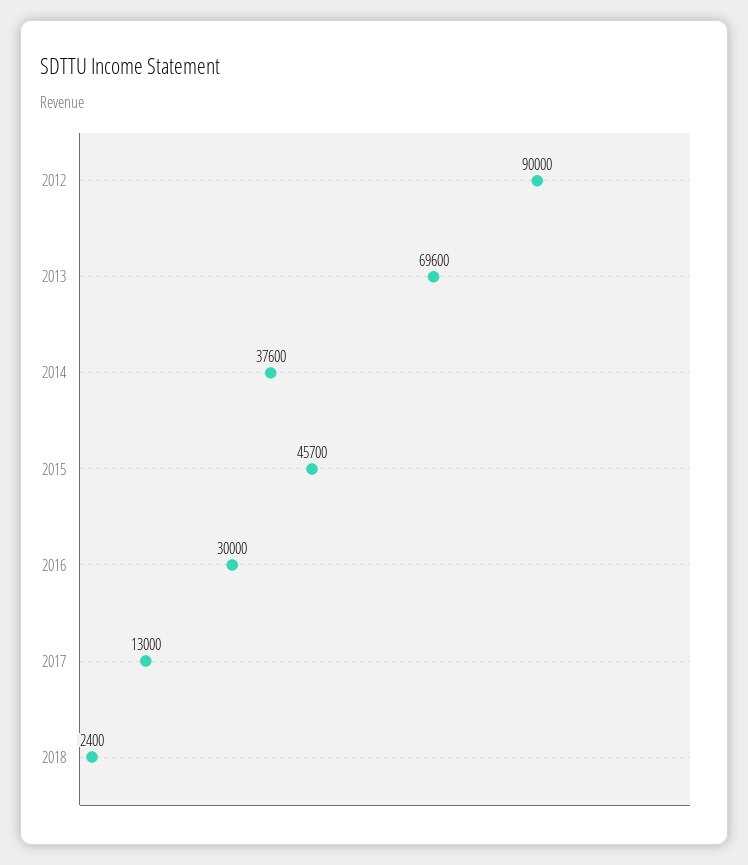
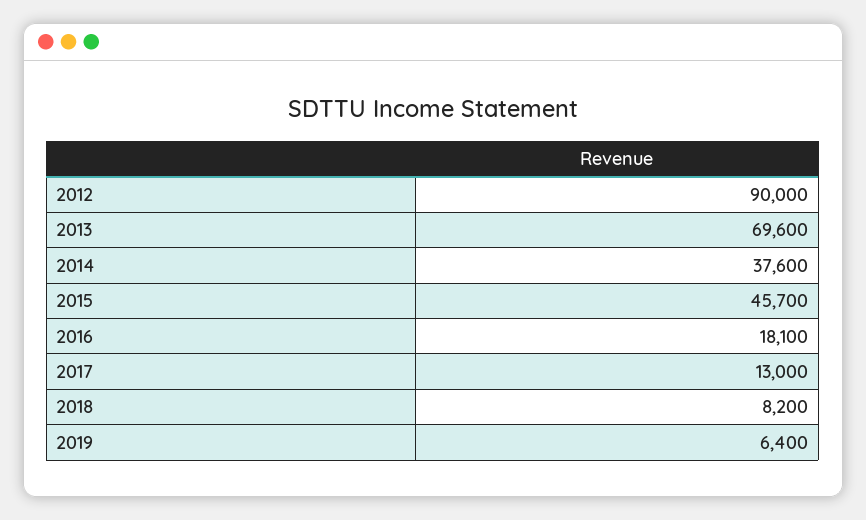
2016: 30000 -> 18100
2018: 2400 -> 8200
2019: none -> 6400

